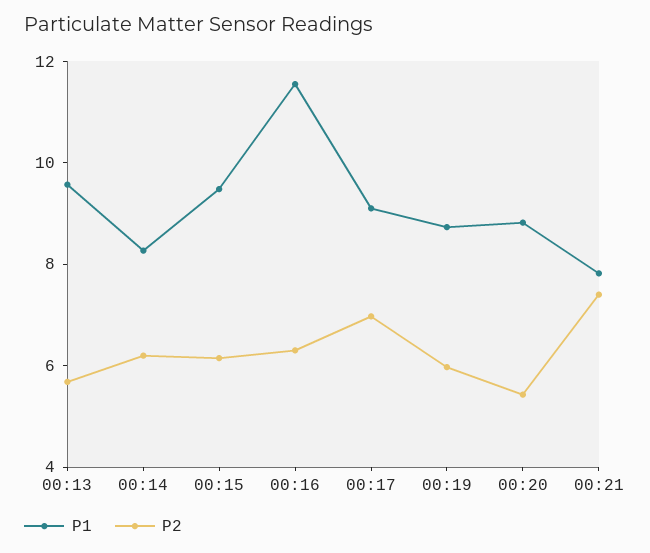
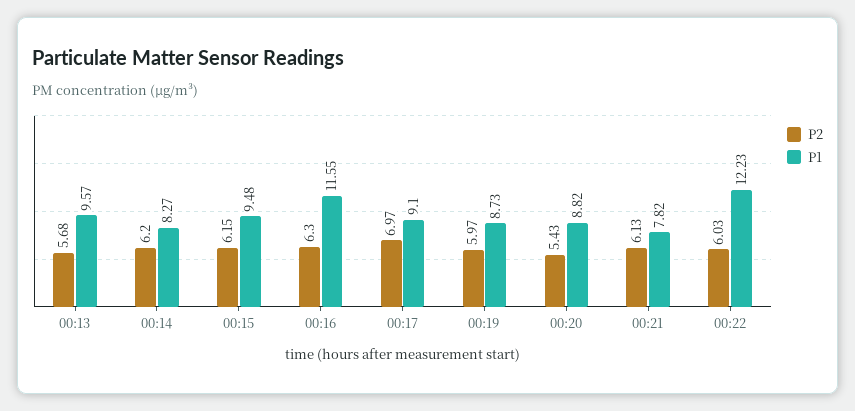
P2, 00:21: 7.5 -> 6.13
P2, 00:22: none -> 6.03
P1, 00:22: none -> 12.23

